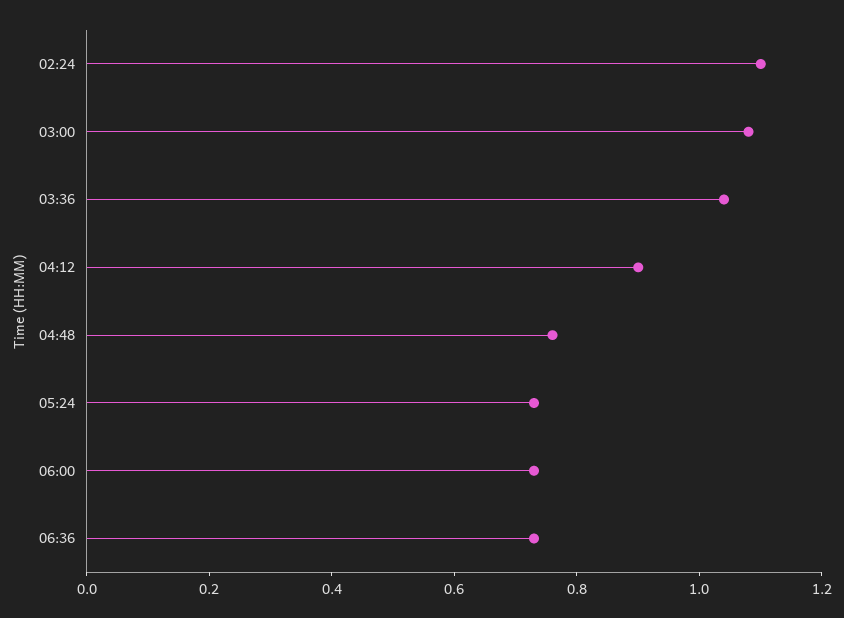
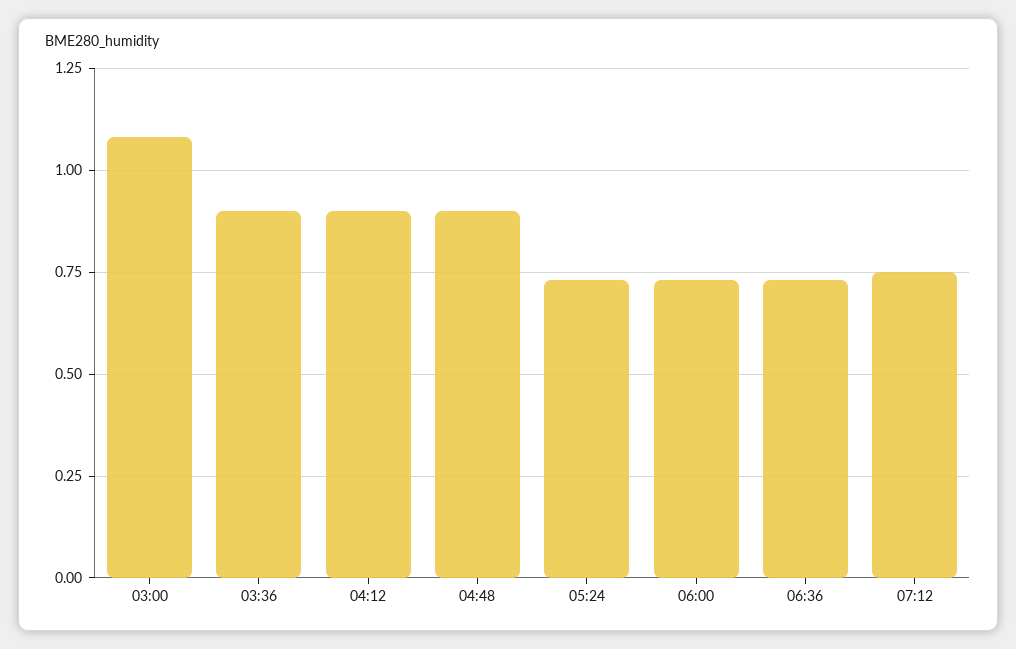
02:24: 1.1 -> none
03:36: 1.05 -> 0.9
04:48: 0.75 -> 0.9
07:12: none -> 0.75

